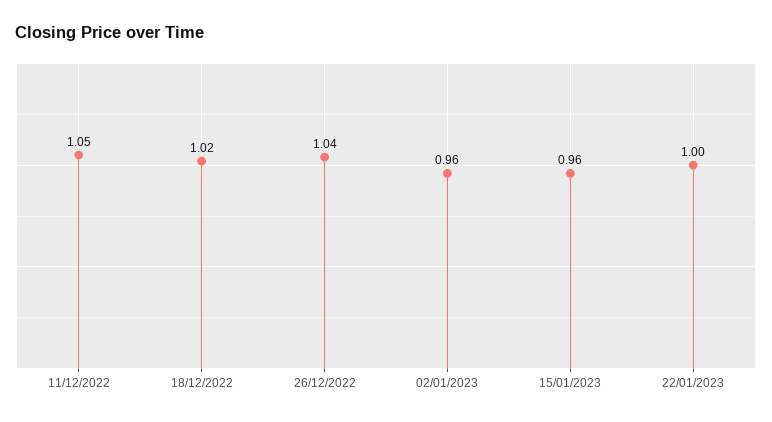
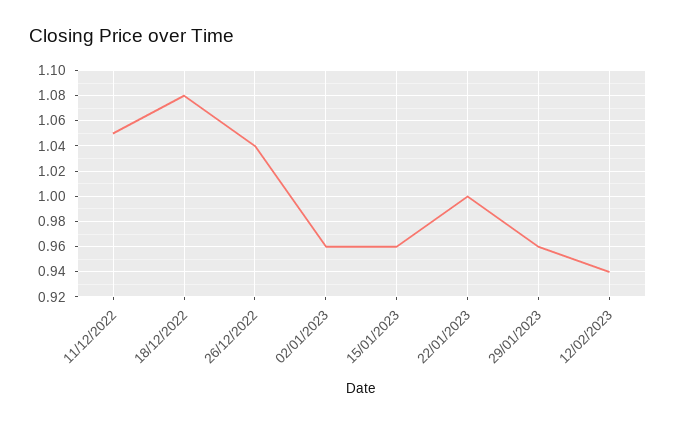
18/12/2022: 1.02 -> 1.08
29/01/2023: none -> 0.96
12/02/2023: none -> 0.94

